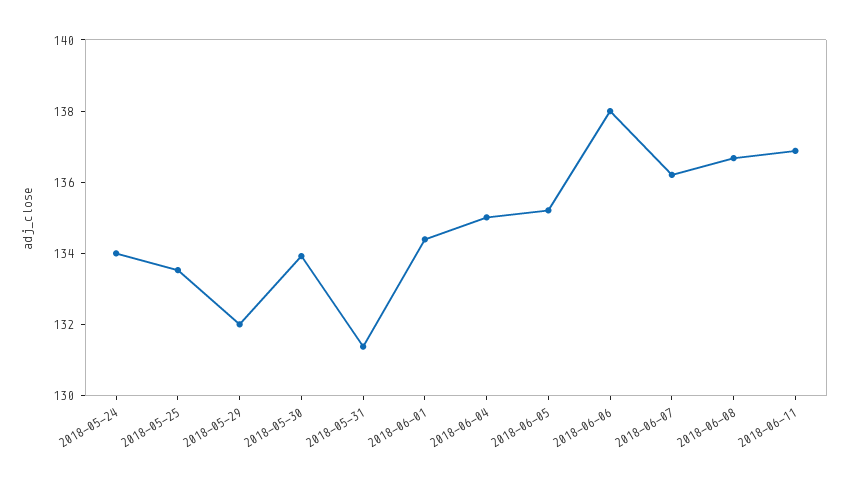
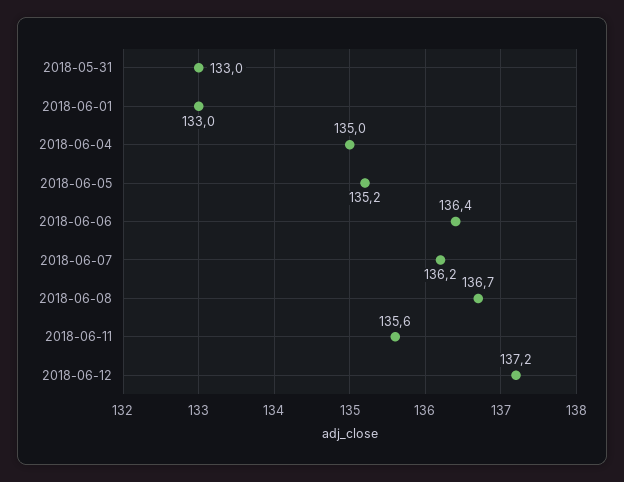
2018-05-24: 134 -> none
2018-05-25: 133.5 -> none
2018-05-29: 132 -> none
2018-05-30: 134 -> none
2018-05-31: 131.5 -> 133
2018-06-01: 134.5 -> 133
2018-06-06: 138 -> 136.4
2018-06-11: 137 -> 135.6
2018-06-12: none -> 137.2

